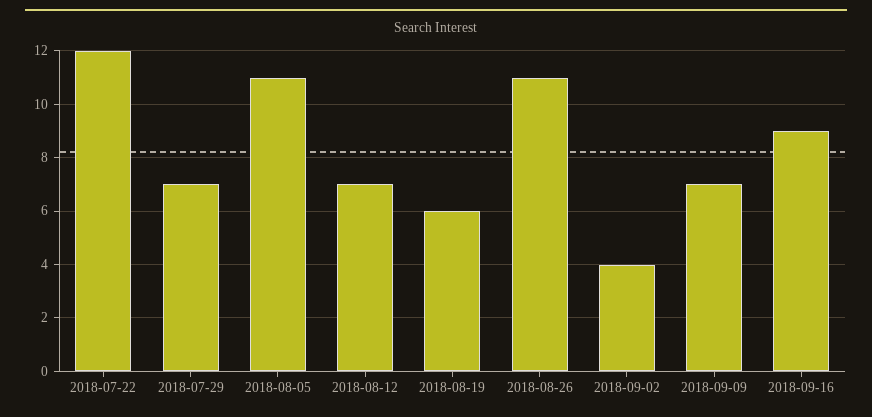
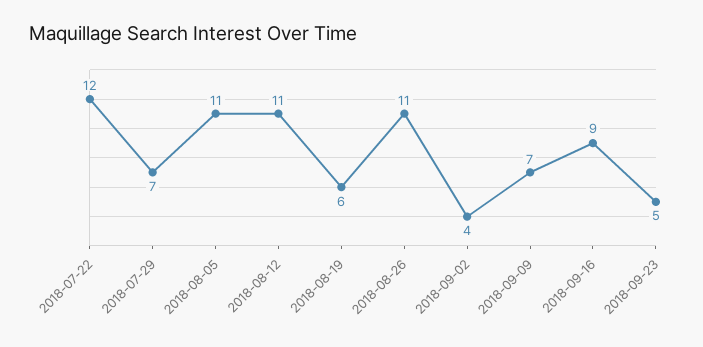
2018-08-12: 7 -> 11
2018-09-23: none -> 5

